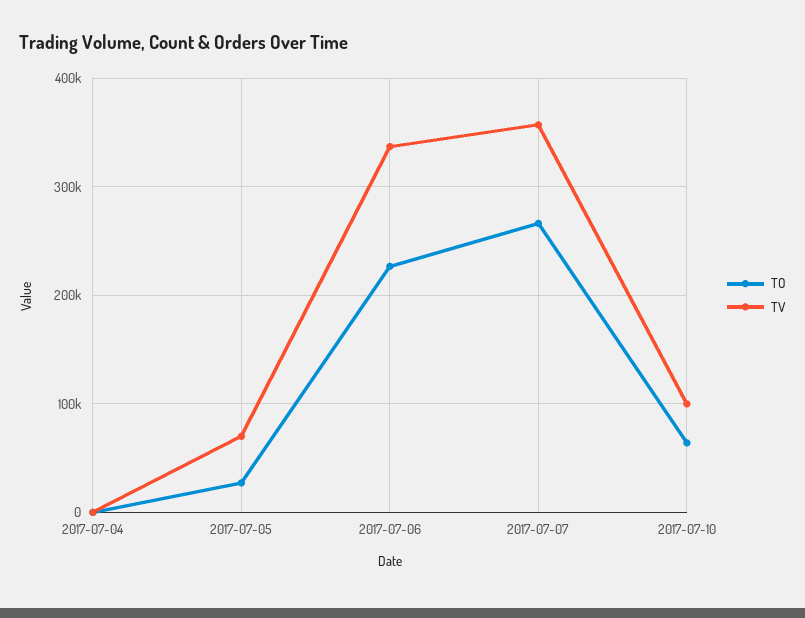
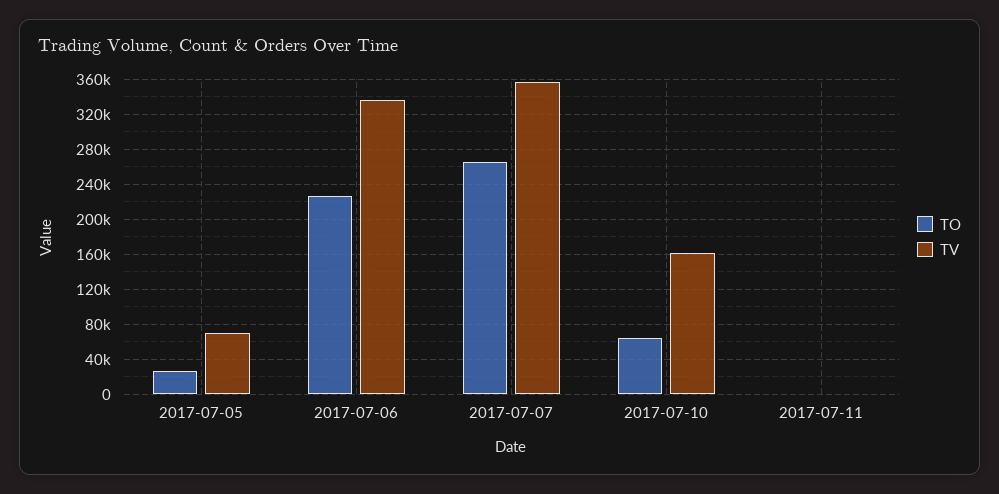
TO, 2017-07-04: 0 -> none
TV, 2017-07-04: 0 -> none
TV, 2017-07-10: 100000 -> 160000
TO, 2017-07-11: none -> 0
TV, 2017-07-11: none -> 0

